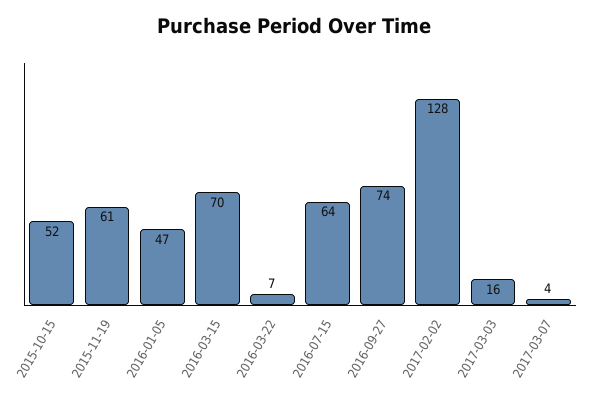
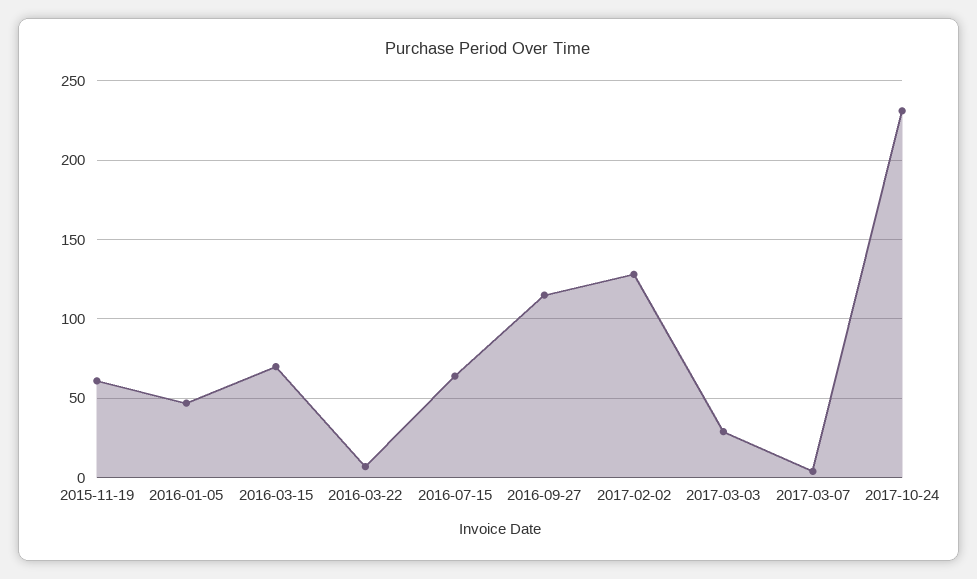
2015-10-15: 52 -> none
2016-09-27: 74 -> 115
2017-03-03: 16 -> 30
2017-10-24: none -> 230

